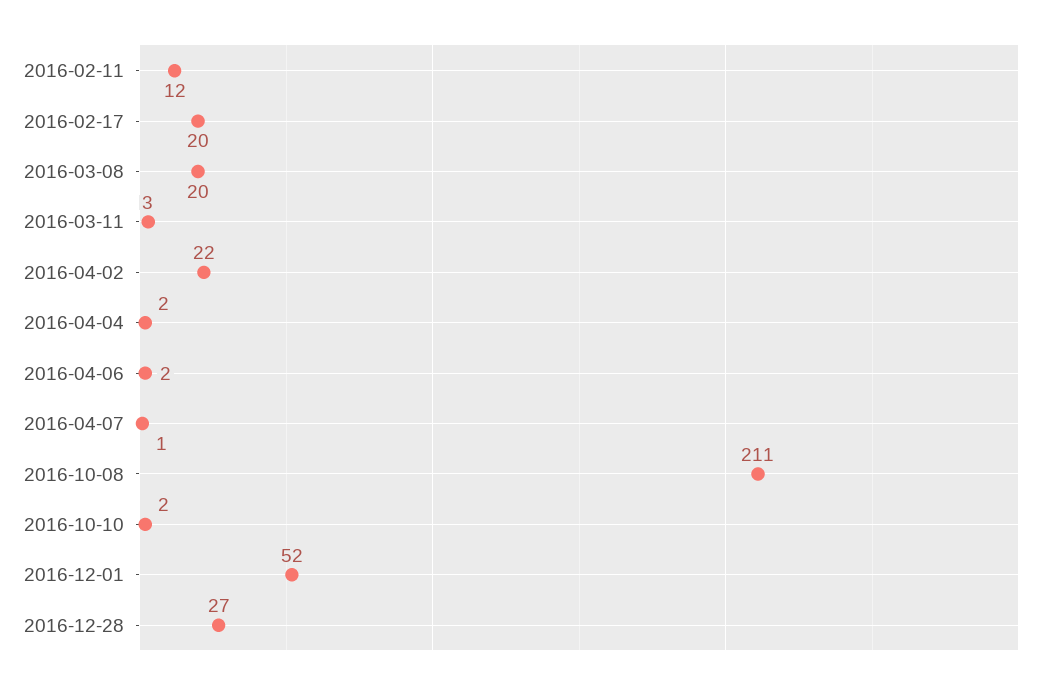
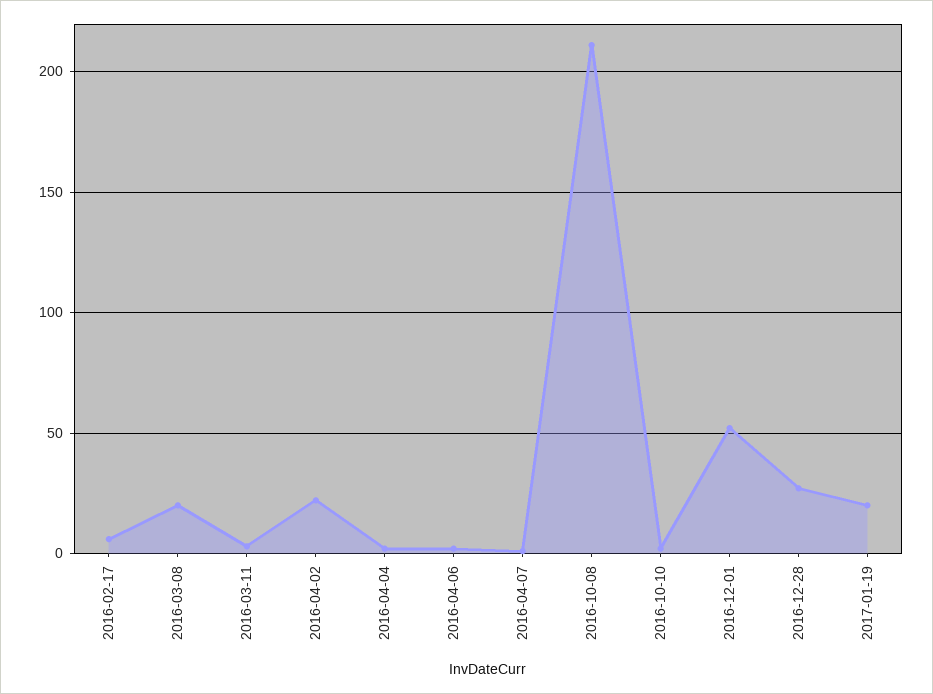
2016-02-11: 12 -> none
2016-02-17: 20 -> 5
2017-01-19: none -> 20

